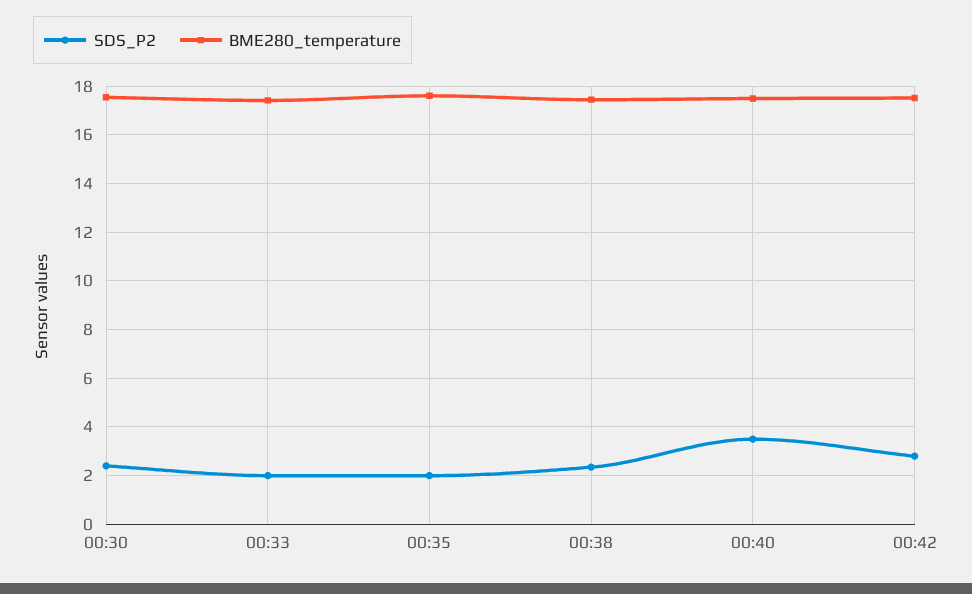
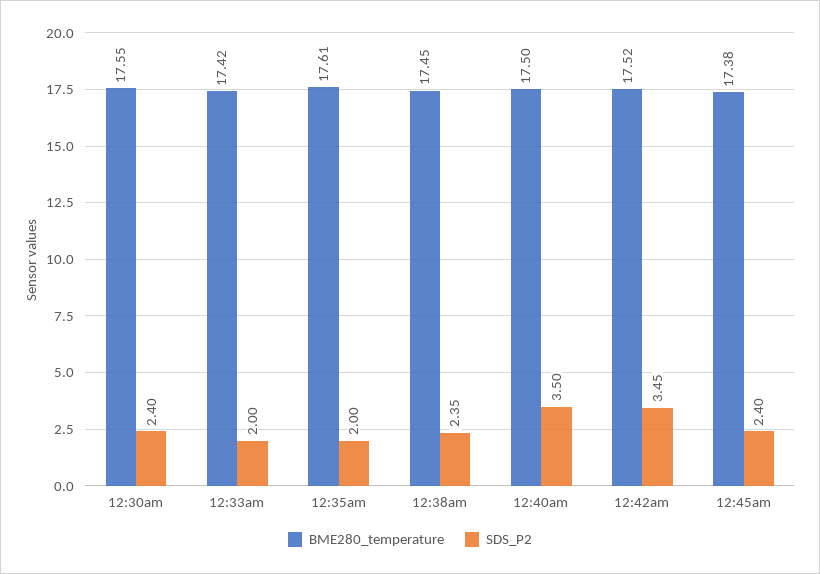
SDS_P2, 00:42: 2.75 -> 3.45
BME280_temperature, 12:45am: none -> 17.38
SDS_P2, 12:45am: none -> 2.4

